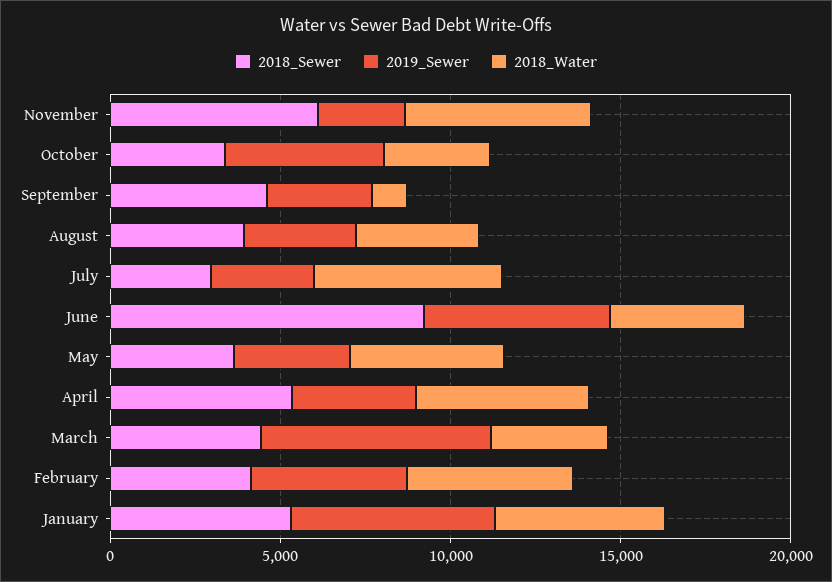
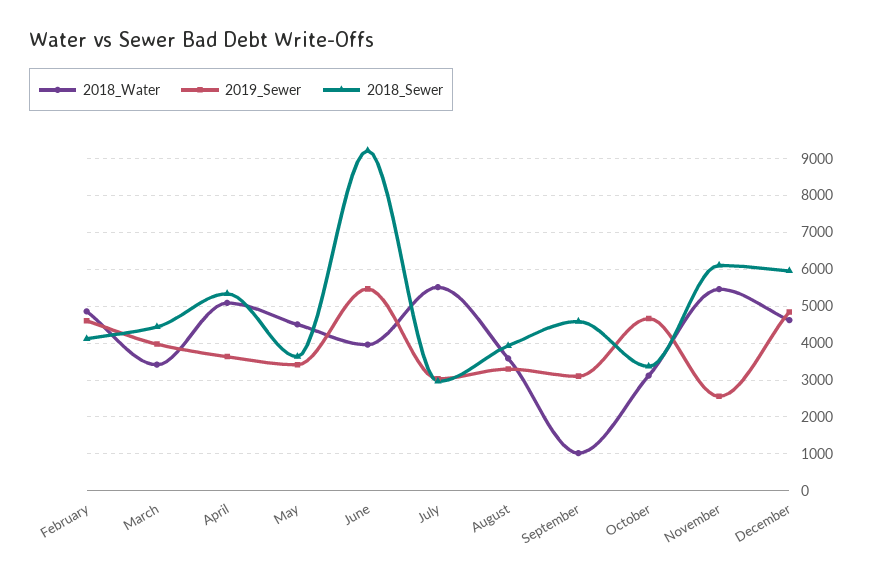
2019_Sewer, March: 7000 -> 4000
2018_Sewer, January: 5000 -> none
2019_Sewer, January: 6000 -> none
2018_Water, January: 5000 -> none
2018_Water, December: none -> 4600
2019_Sewer, December: none -> 4800
2018_Sewer, December: none -> 6000

